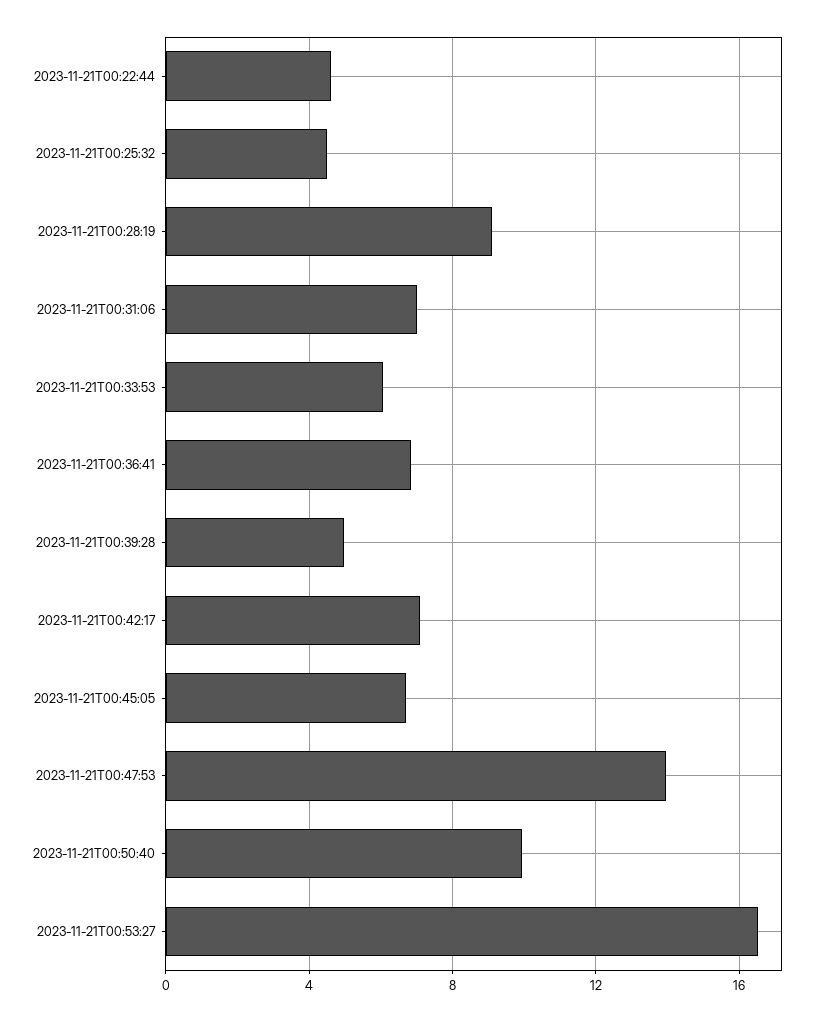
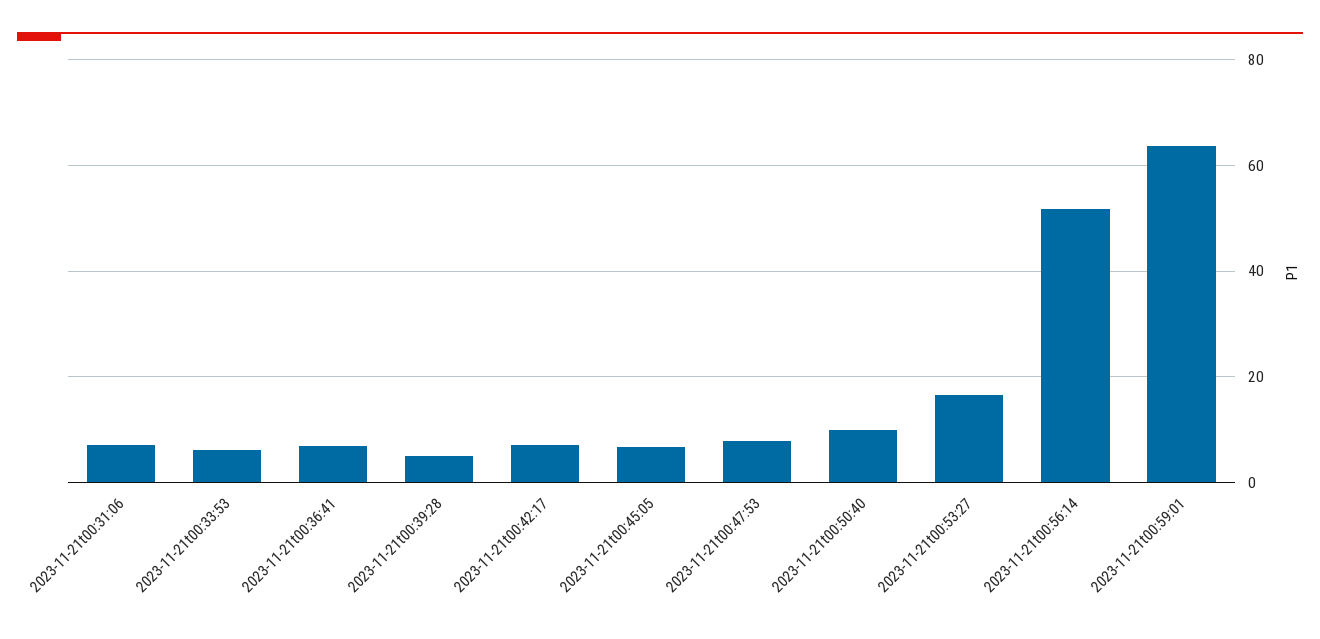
2023-11-21T00:22:44: 4.5 -> none
2023-11-21T00:25:32: 4.5 -> none
2023-11-21T00:28:19: 9 -> none
2023-11-21T00:47:53: 14 -> 8
2023-11-21t00:56:14: none -> 52
2023-11-21t00:59:01: none -> 64

